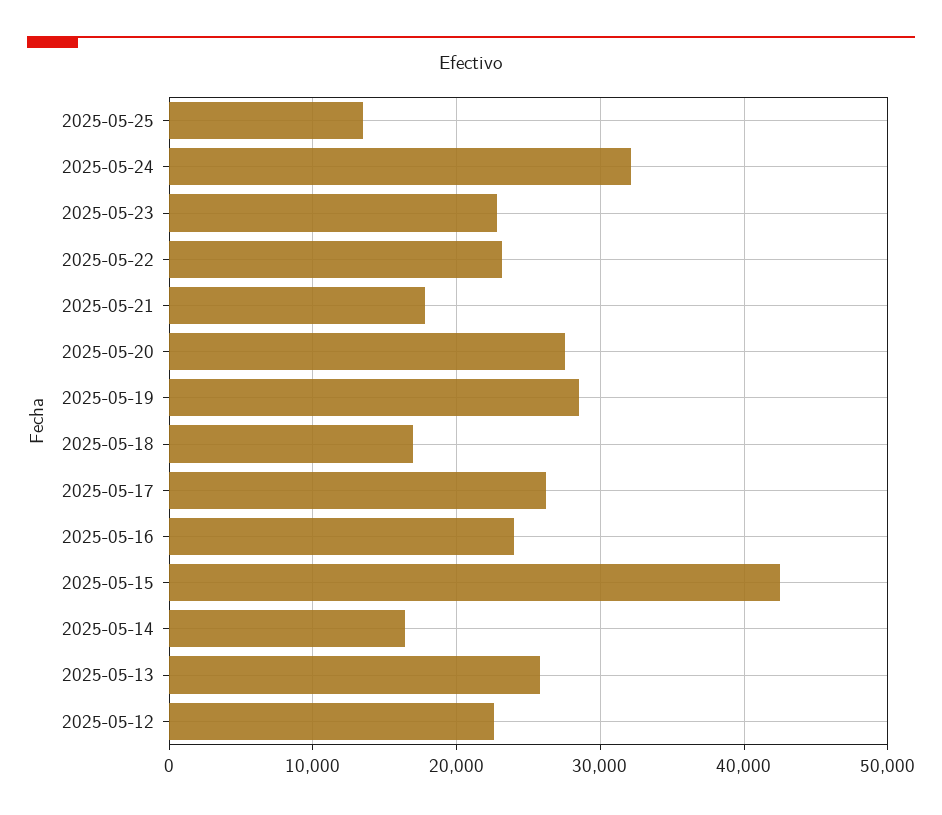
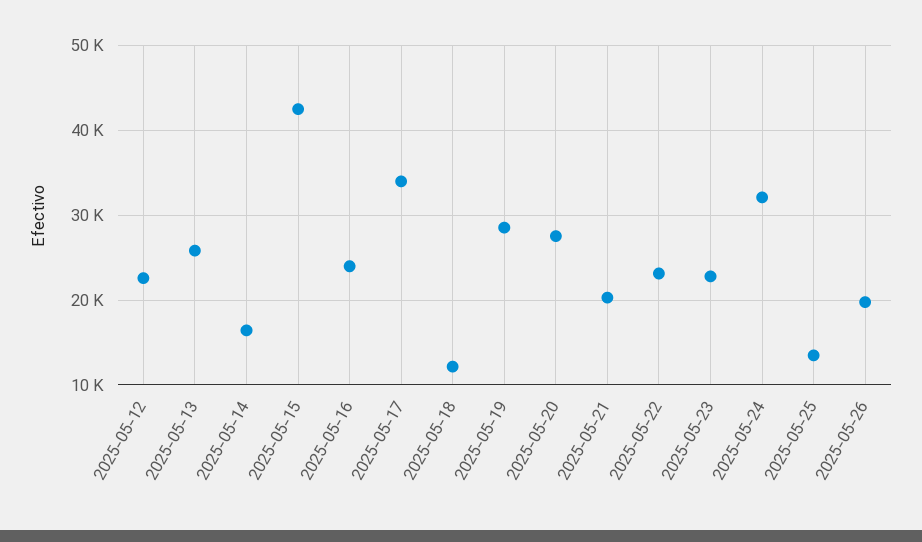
2025-05-21: 18000 -> 20000
2025-05-18: 17000 -> 12000
2025-05-17: 26000 -> 34000
2025-05-26: none -> 20000

